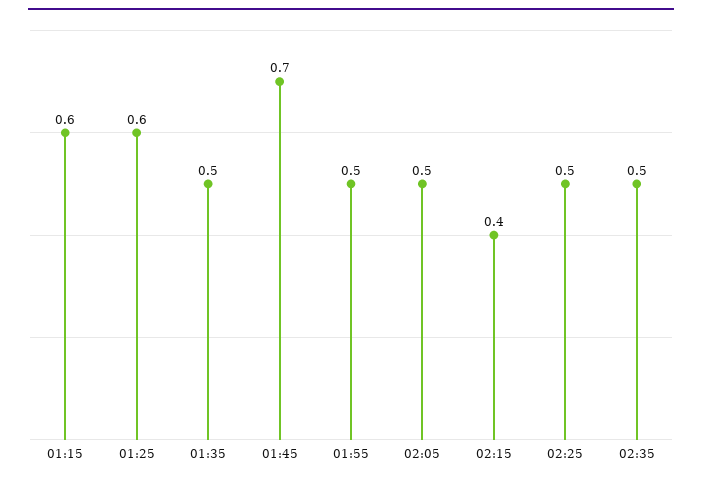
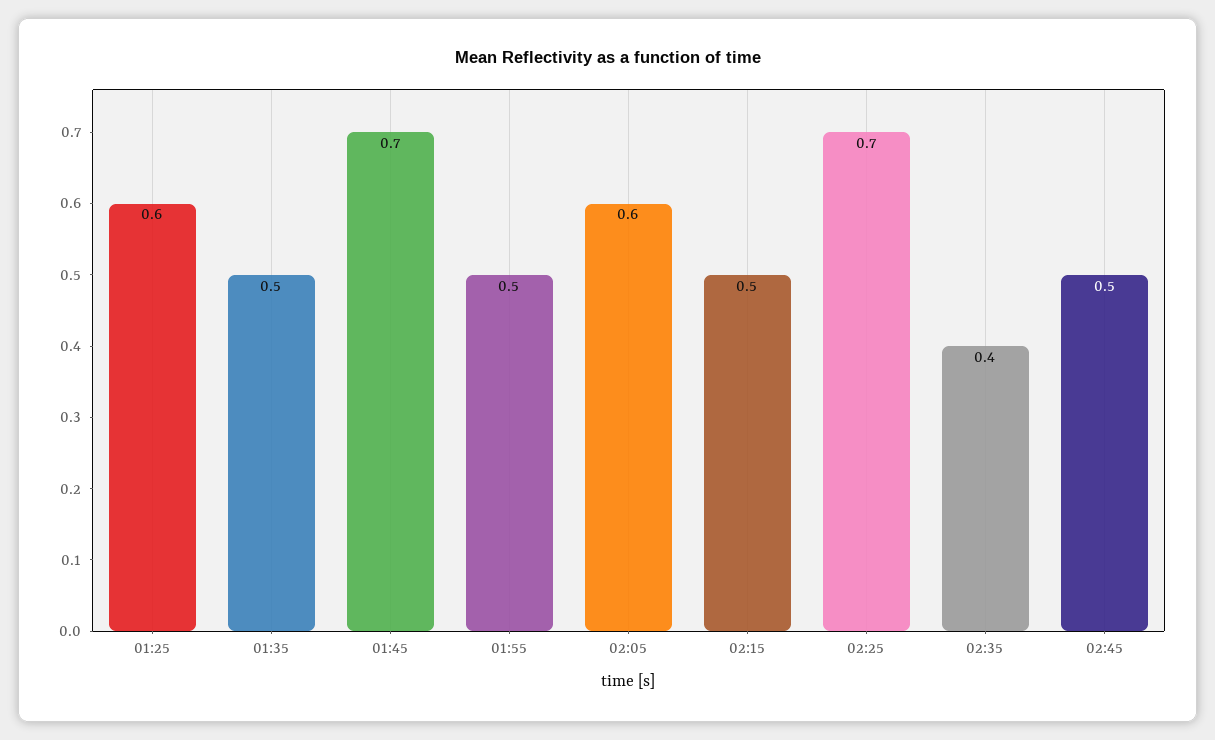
01:15: 0.6 -> none
02:05: 0.5 -> 0.6
02:15: 0.4 -> 0.5
02:25: 0.5 -> 0.7
02:35: 0.5 -> 0.4
02:45: none -> 0.5

